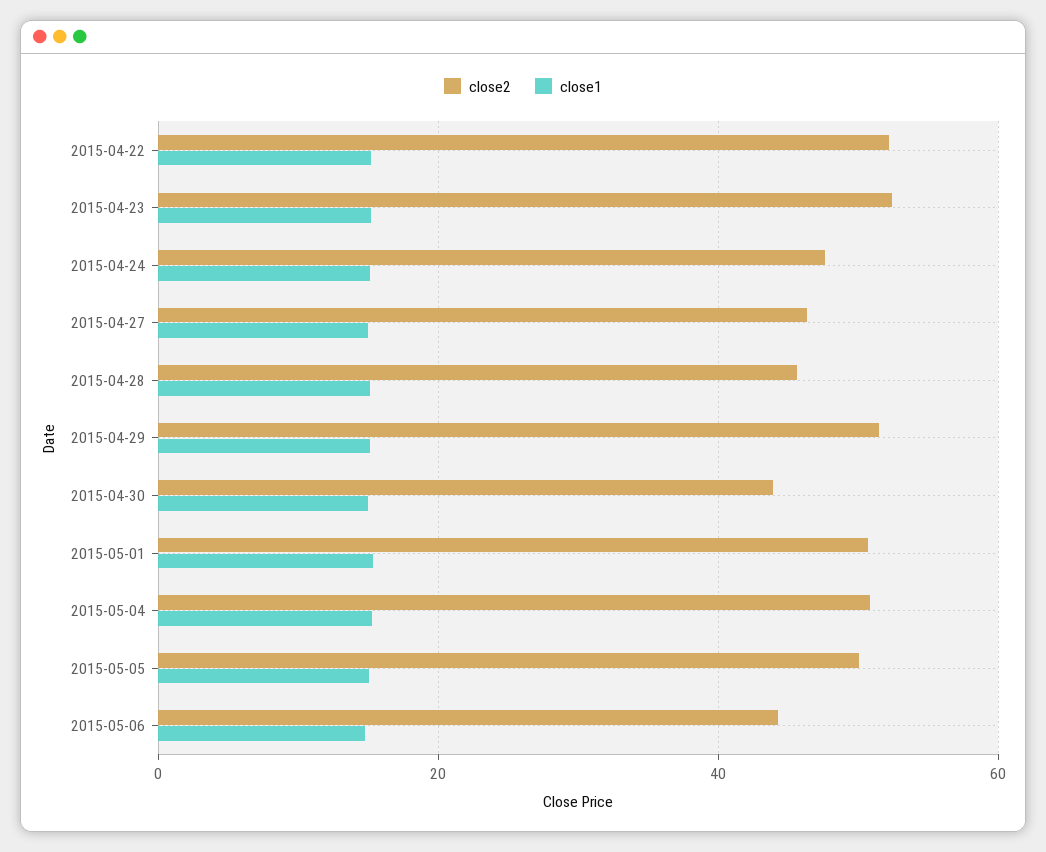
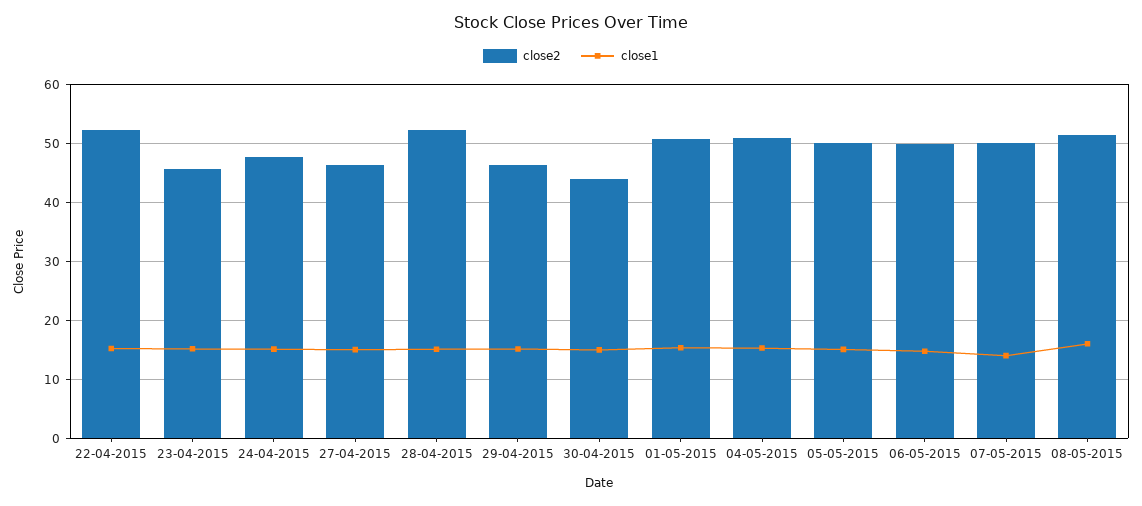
close2, 2015-04-23: 52 -> 46
close2, 2015-04-28: 46 -> 52
close2, 2015-04-29: 52 -> 46
close2, 2015-05-06: 44 -> 50
close2, 07-05-2015: none -> 50
close1, 07-05-2015: none -> 14
close2, 08-05-2015: none -> 52
close1, 08-05-2015: none -> 16

